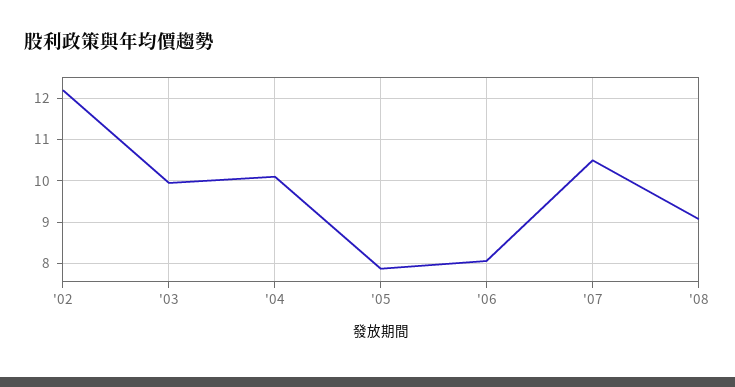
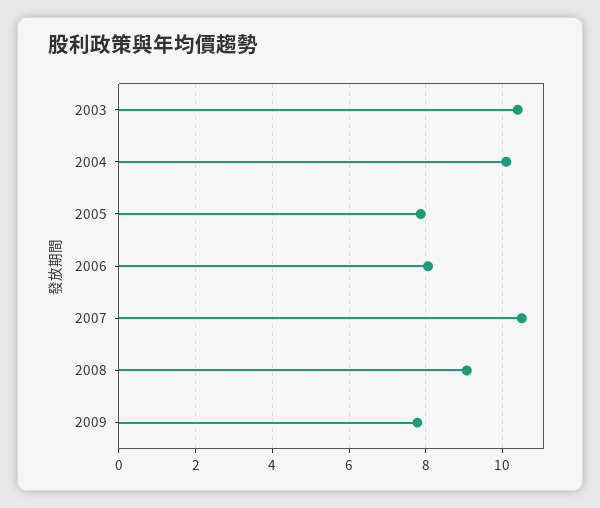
'02: 12.2 -> none
'03: 10 -> 10.4
2009: none -> 7.8

